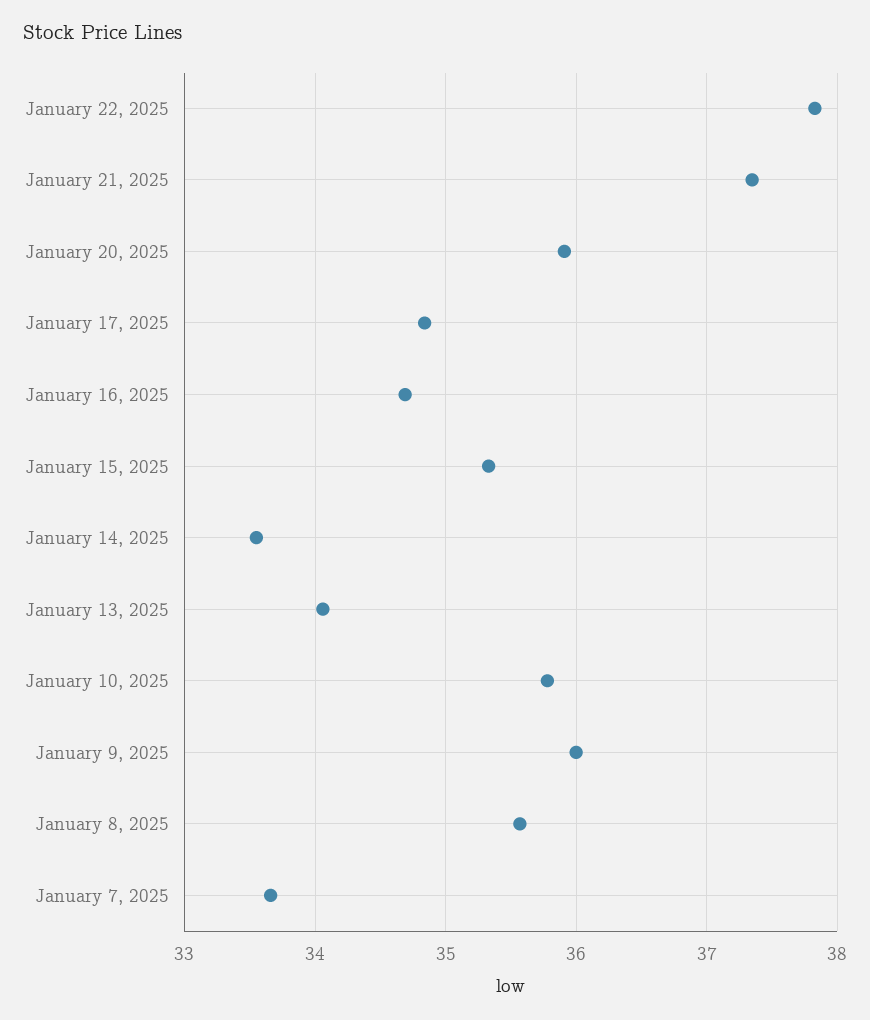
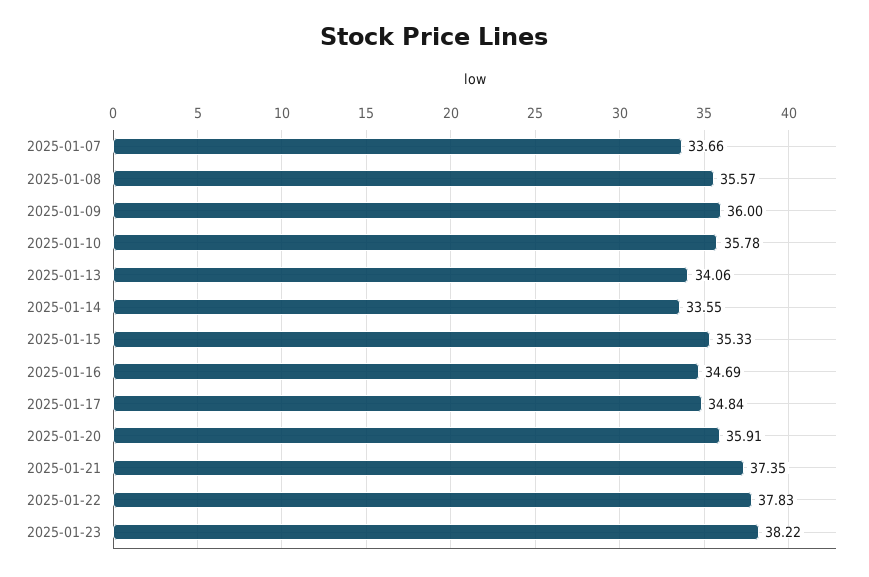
2025-01-23: none -> 38.22

